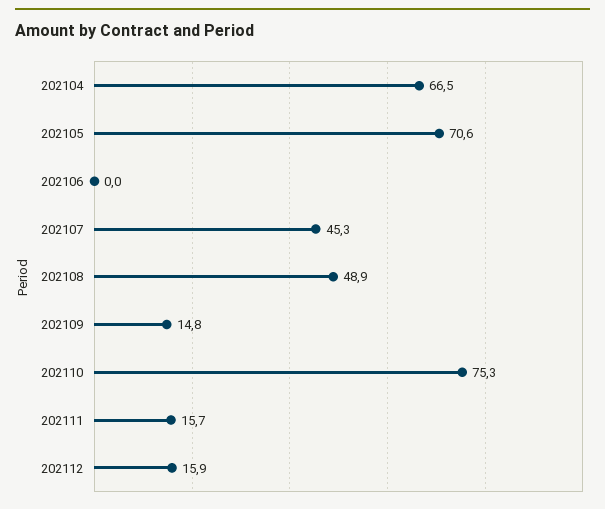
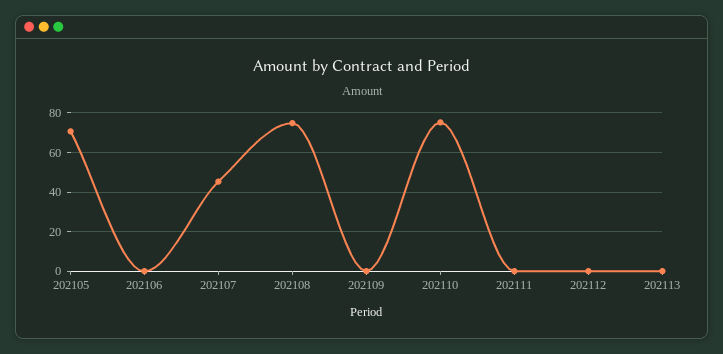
202104: 66.5 -> none
202108: 48.9 -> 75
202109: 14.8 -> 0
202111: 15.7 -> 0
202112: 15.9 -> 0
202113: none -> 0

